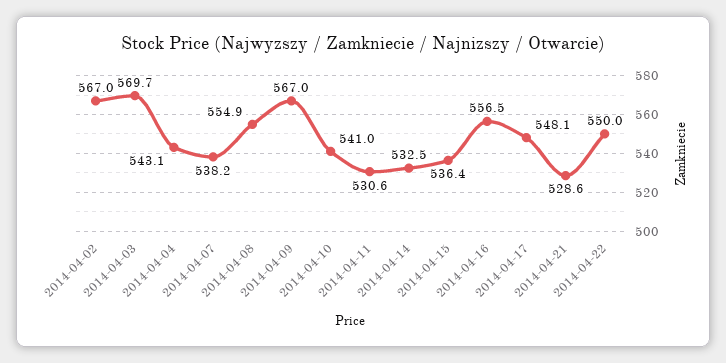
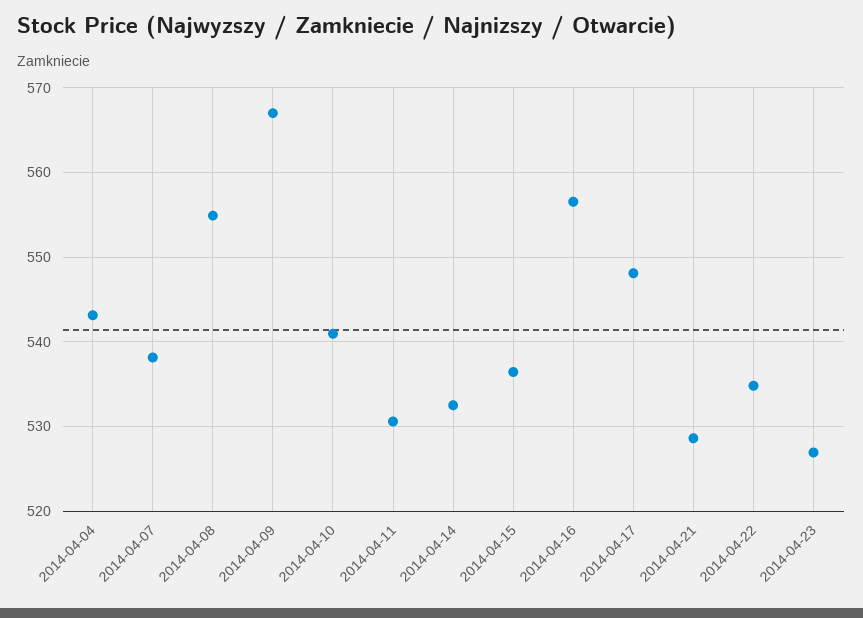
2014-04-02: 567 -> none
2014-04-03: 569.7 -> none
2014-04-22: 550 -> 535
2014-04-23: none -> 527

